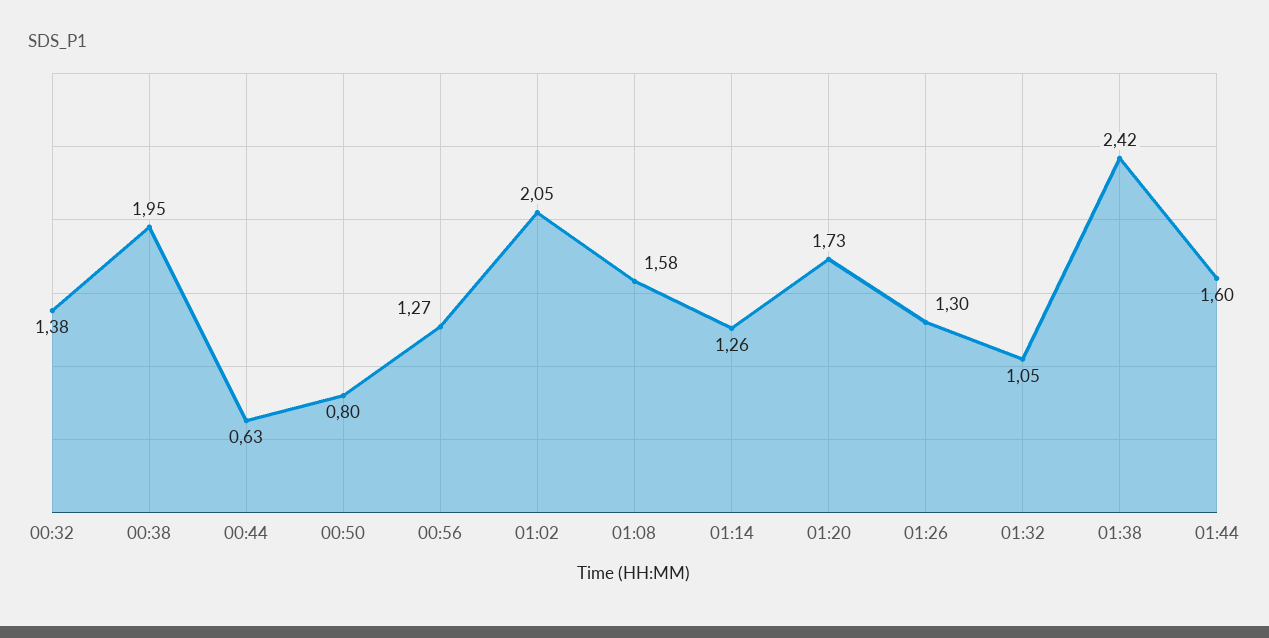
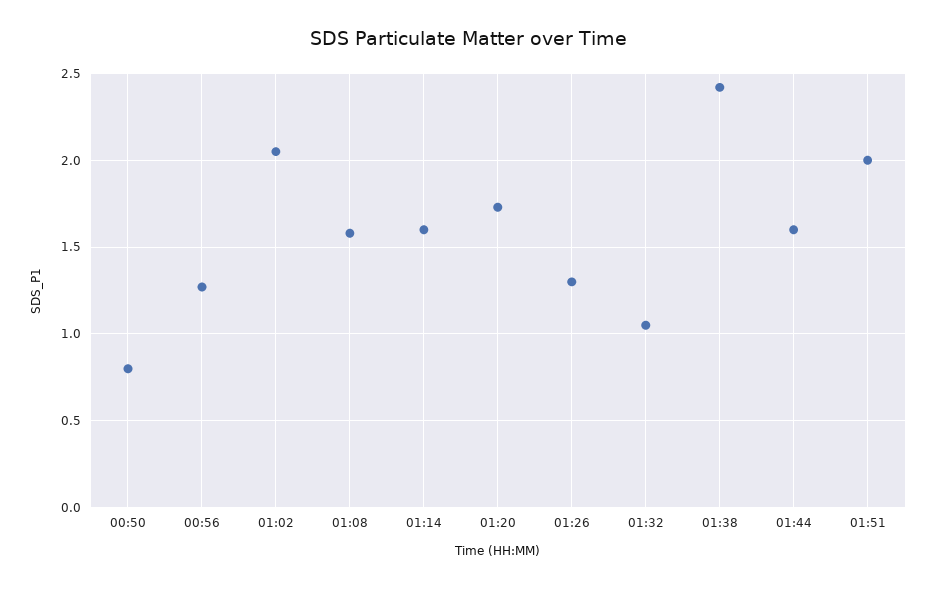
00:32: 1.38 -> none
00:38: 1.95 -> none
00:44: 0.63 -> none
01:14: 1.26 -> 1.6
01:51: none -> 2

